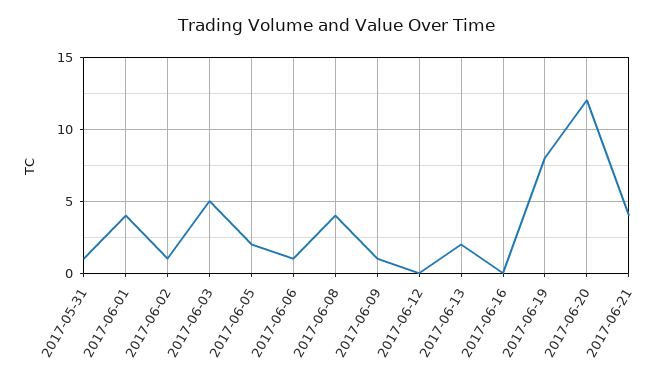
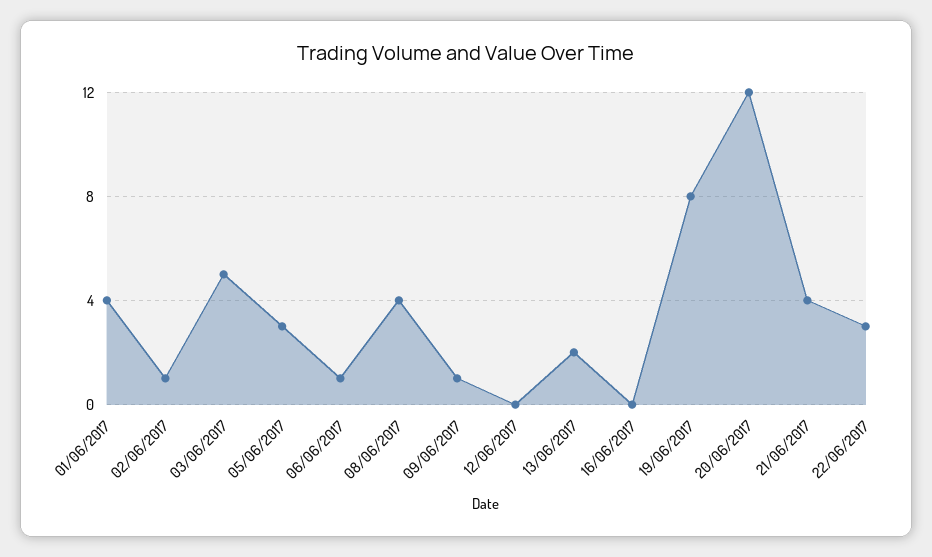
2017-05-31: 1 -> none
2017-06-05: 2 -> 3
22/06/2017: none -> 3

